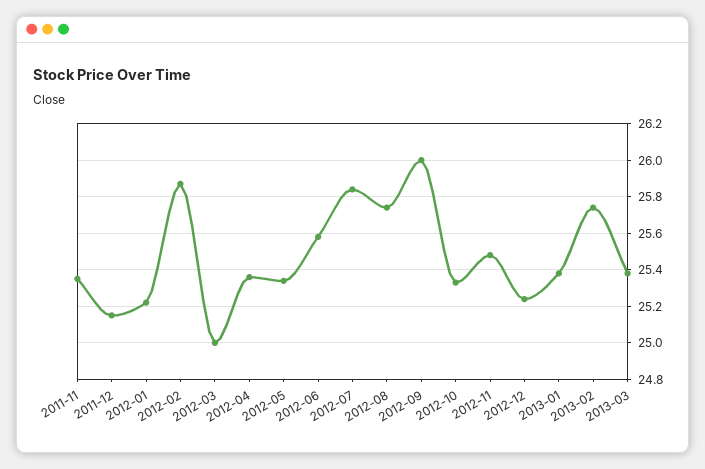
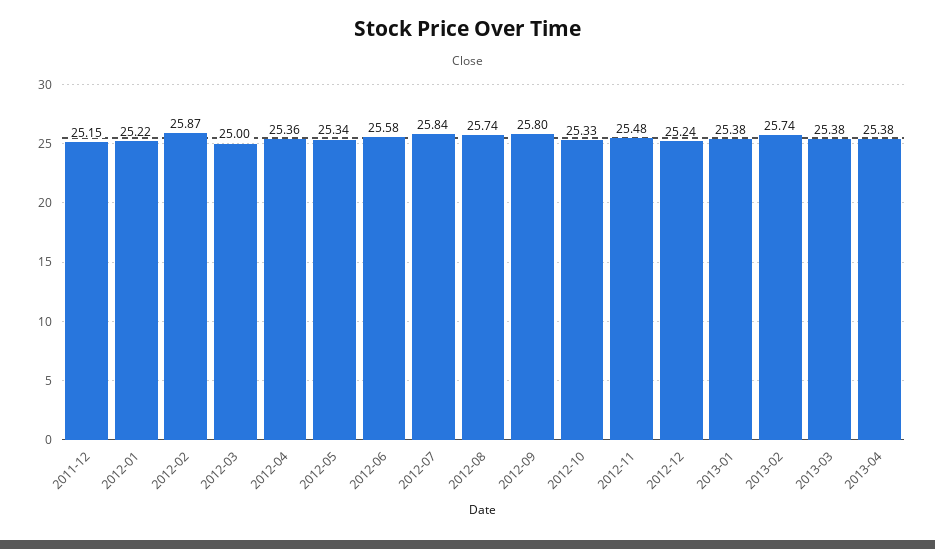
2011-11: 25.35 -> none
2012-09: 26 -> 25.8
2013-04: none -> 25.38

